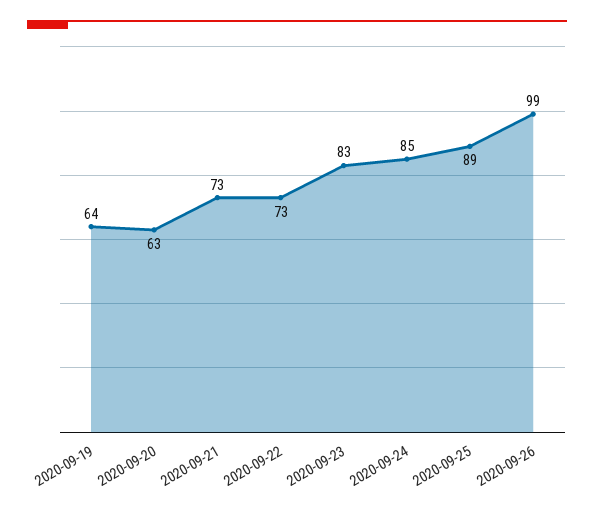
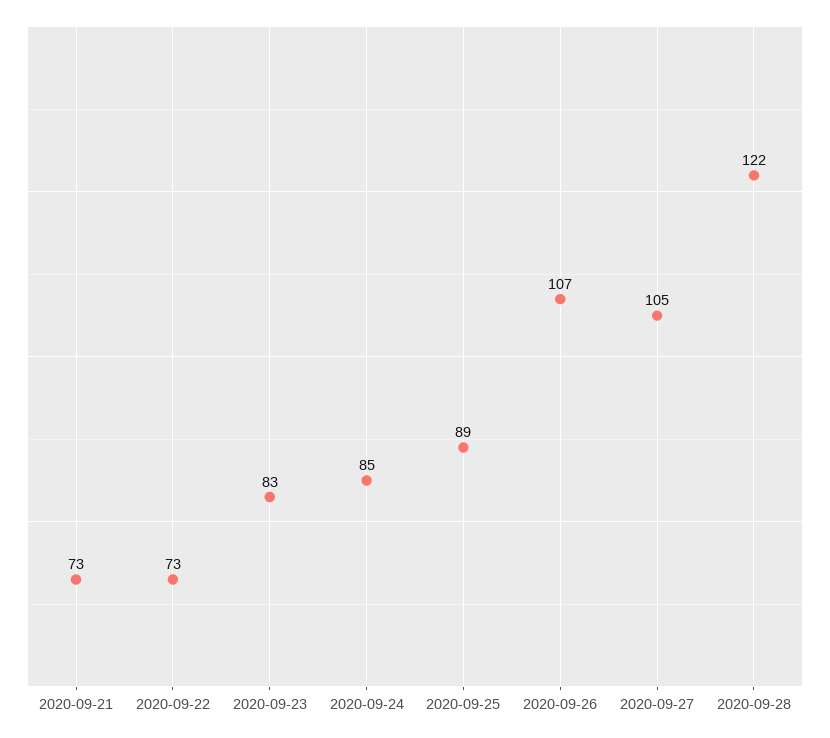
2020-09-19: 64 -> none
2020-09-20: 63 -> none
2020-09-26: 99 -> 107
2020-09-27: none -> 105
2020-09-28: none -> 122

